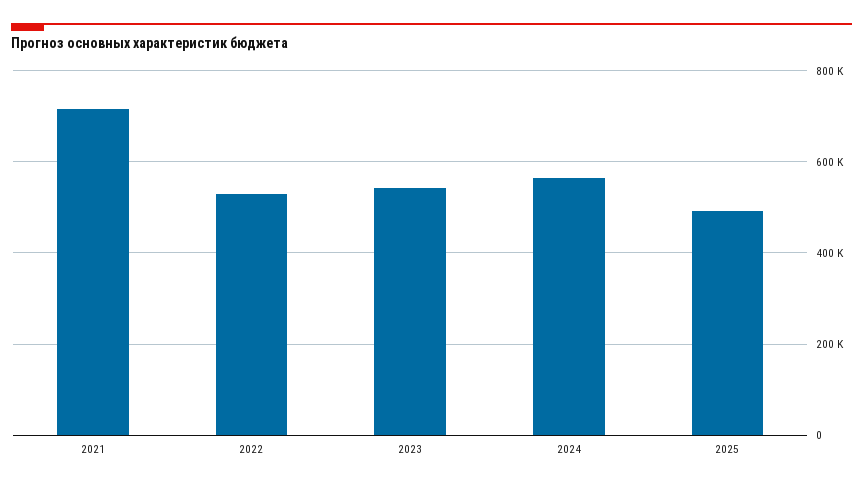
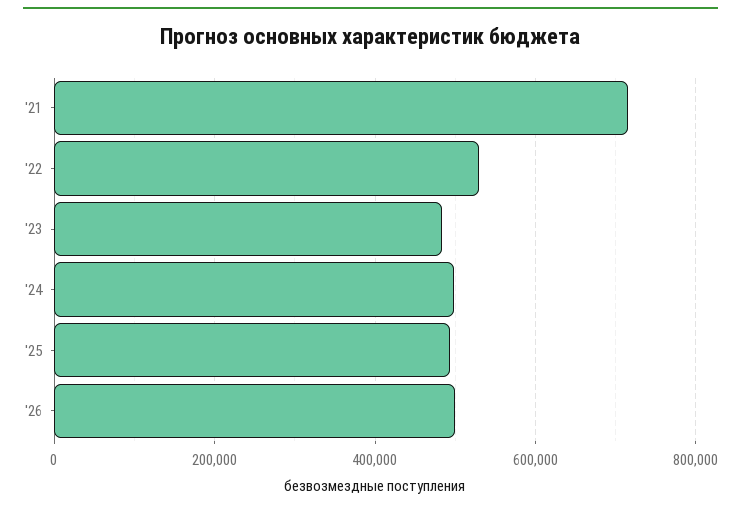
2023: 540000 -> 480000
2024: 560000 -> 500000
'26: none -> 500000

